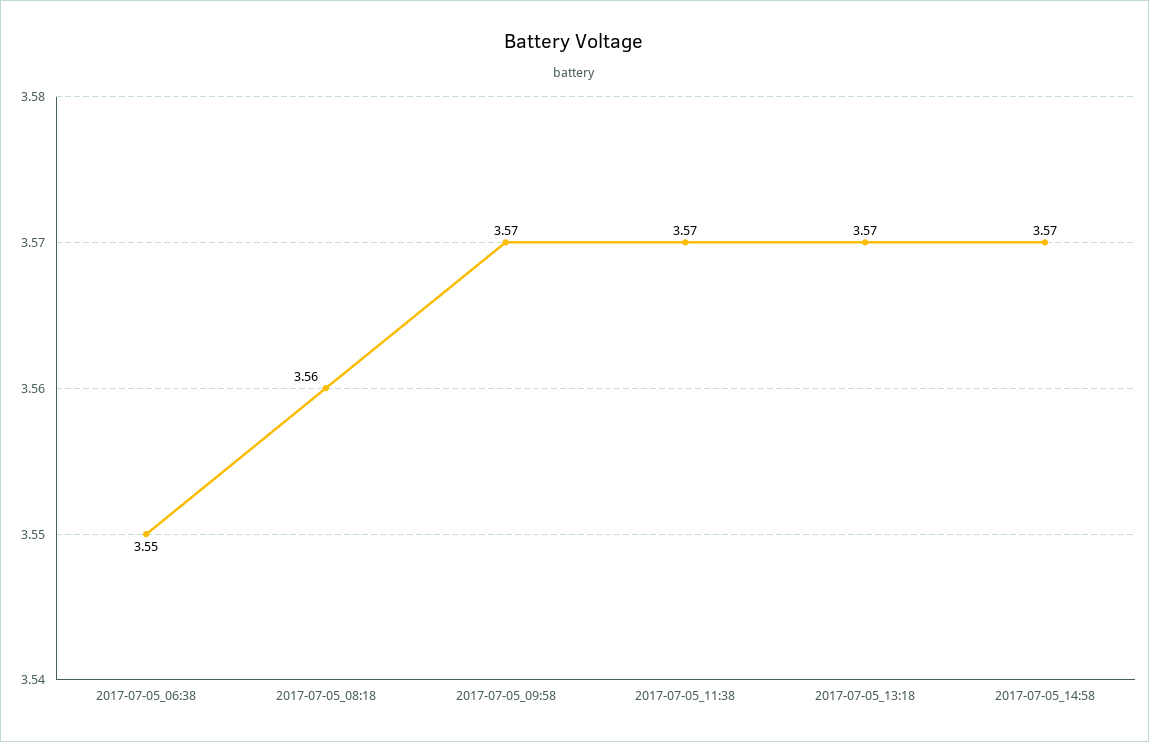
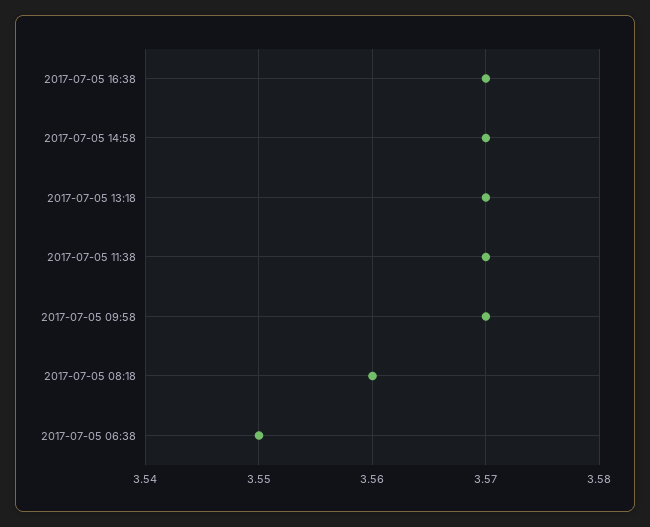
2017-07-05 16:38: none -> 3.57

